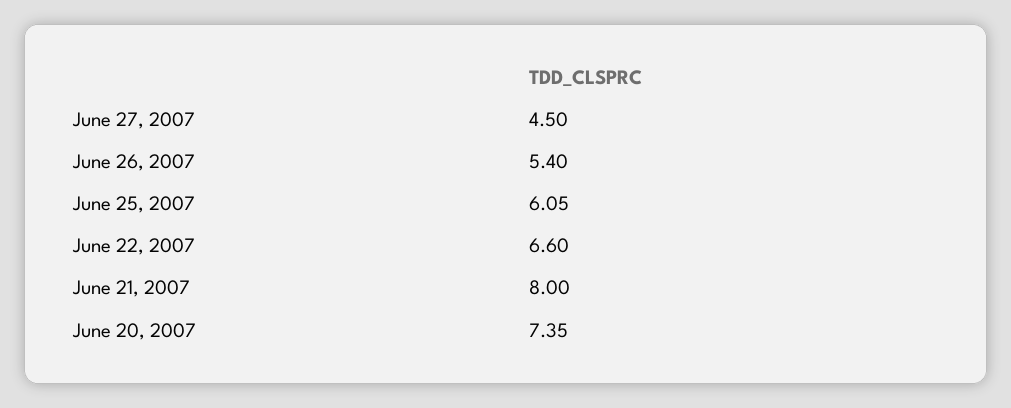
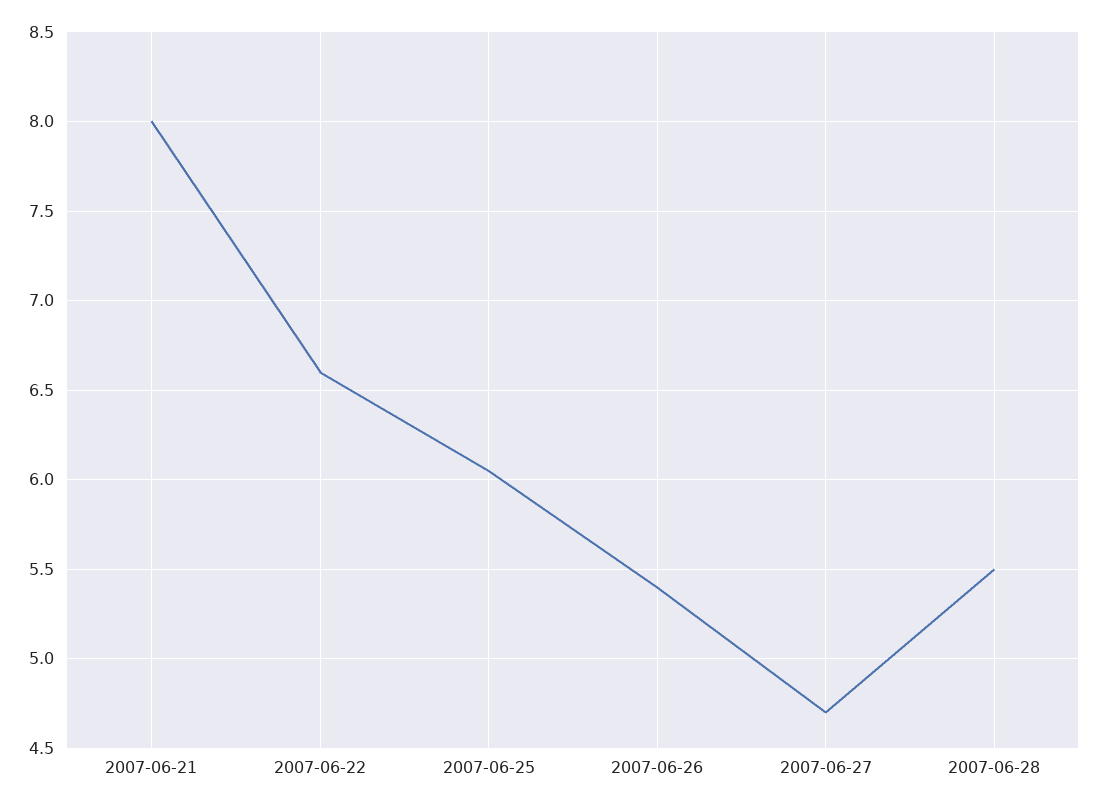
June 27, 2007: 4.5 -> 4.7
June 20, 2007: 7.35 -> none
2007-06-28: none -> 5.5

